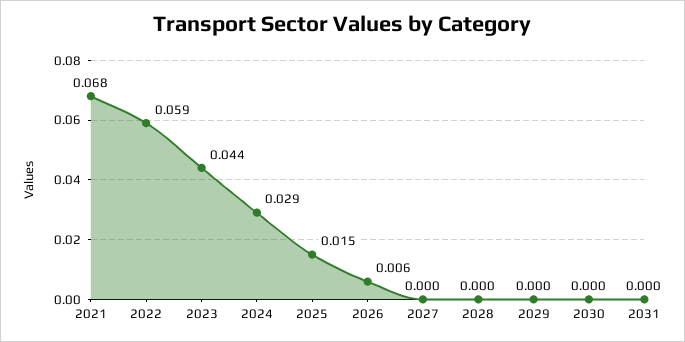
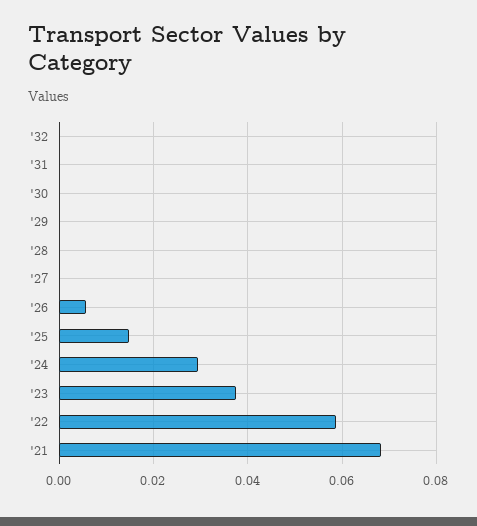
2023: 0.044 -> 0.038
'32: none -> 0

